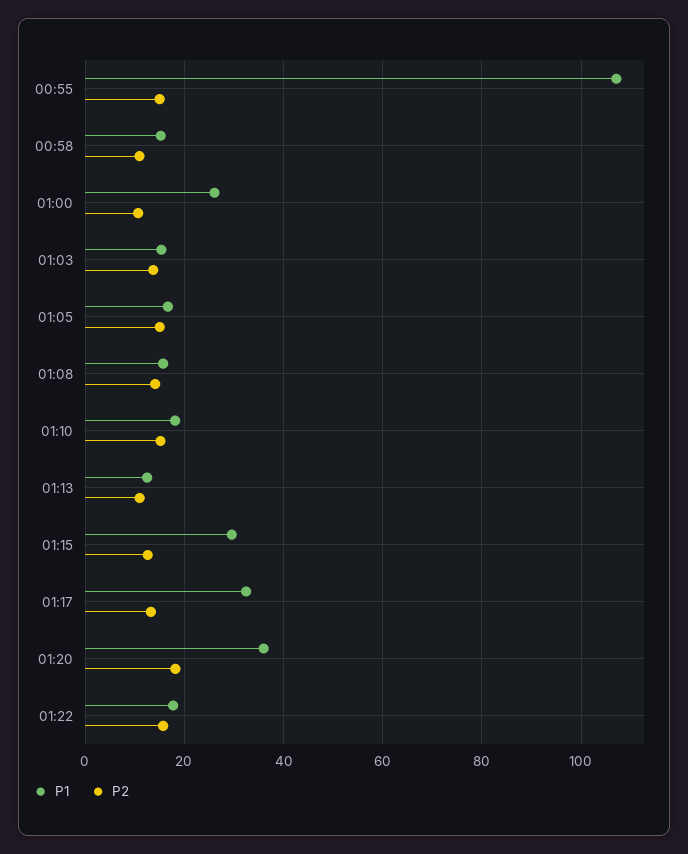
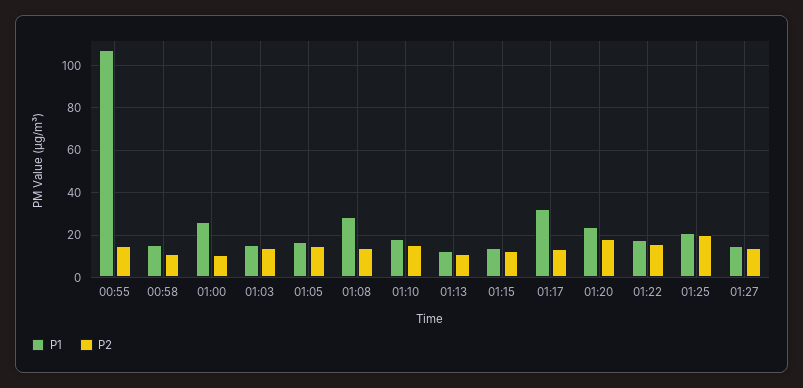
P1, 01:08: 16 -> 30
P1, 01:15: 30 -> 15
P1, 01:20: 36 -> 25
P1, 01:25: none -> 20
P2, 01:25: none -> 20
P1, 01:27: none -> 15
P2, 01:27: none -> 15

